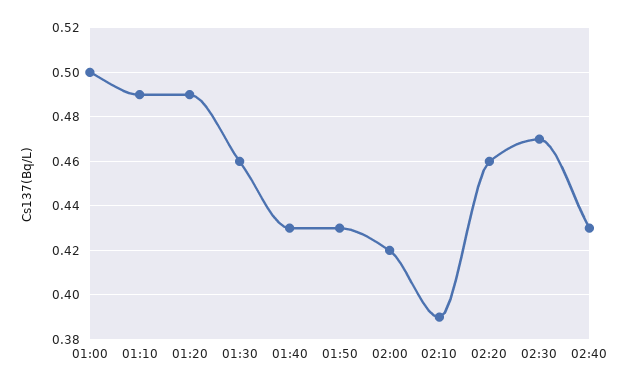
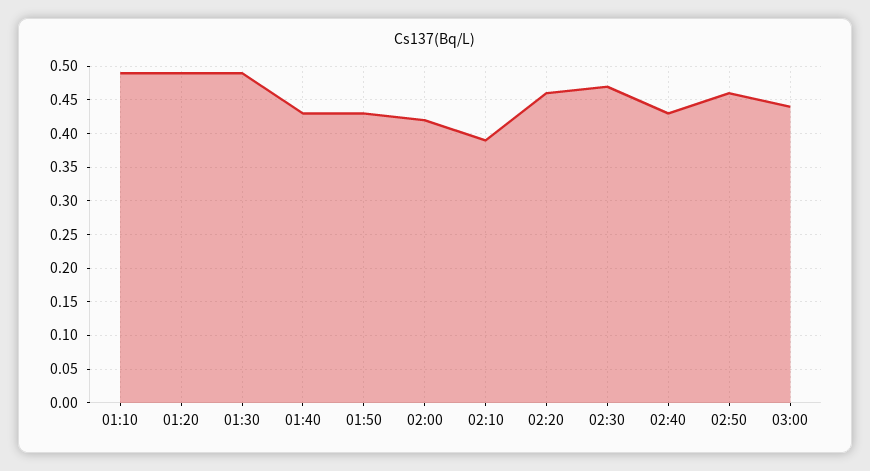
01:00: 0.5 -> none
01:30: 0.46 -> 0.49
02:50: none -> 0.46
03:00: none -> 0.44

